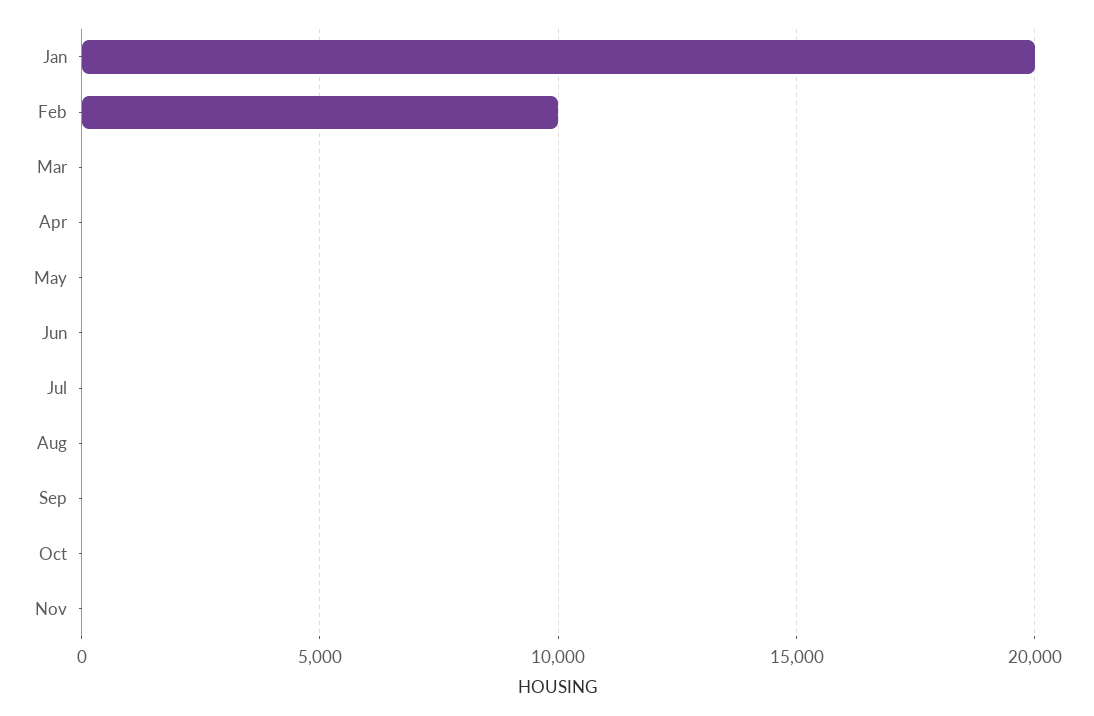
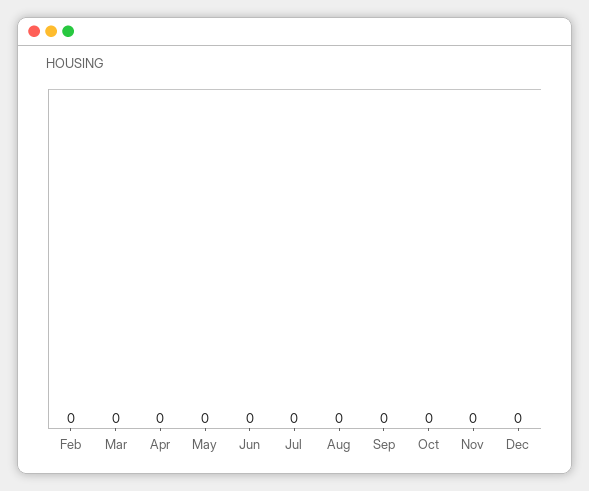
Jan: 20000 -> none
Feb: 10000 -> 0
Dec: none -> 0

